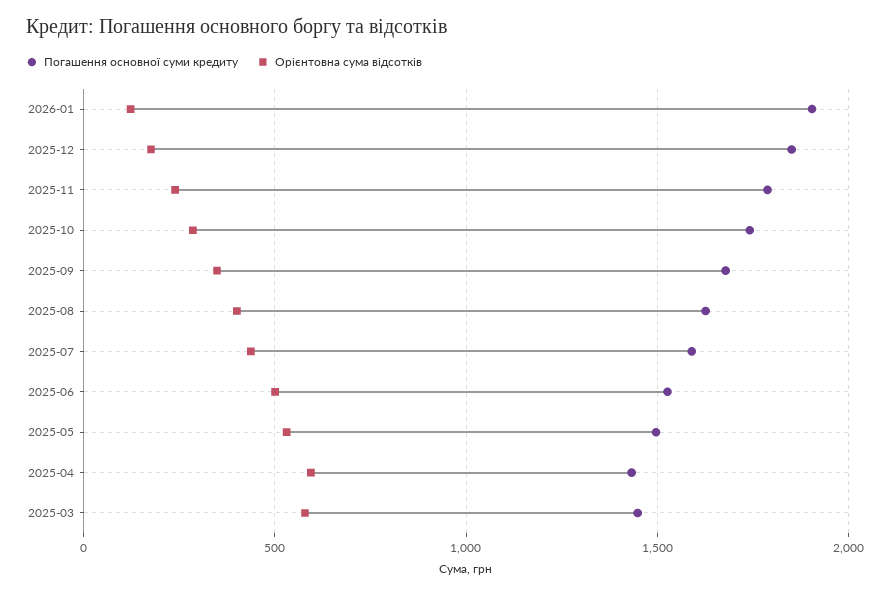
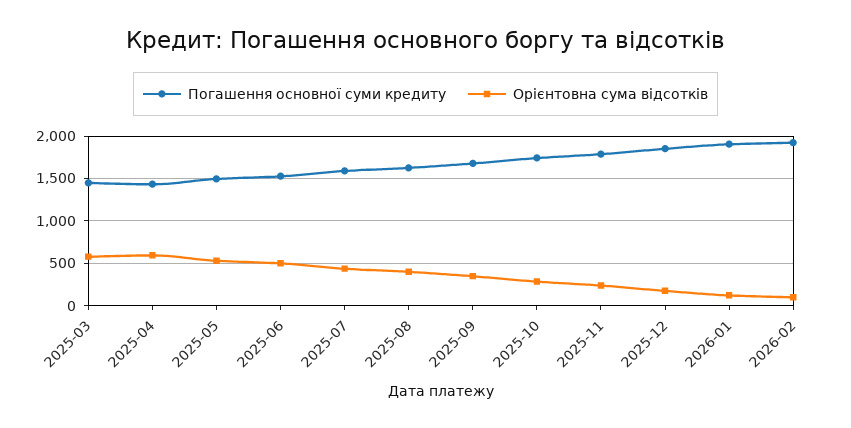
Погашення основної суми кредиту, 2026-02: none -> 1900
Орієнтовна сума відсотків, 2026-02: none -> 100

